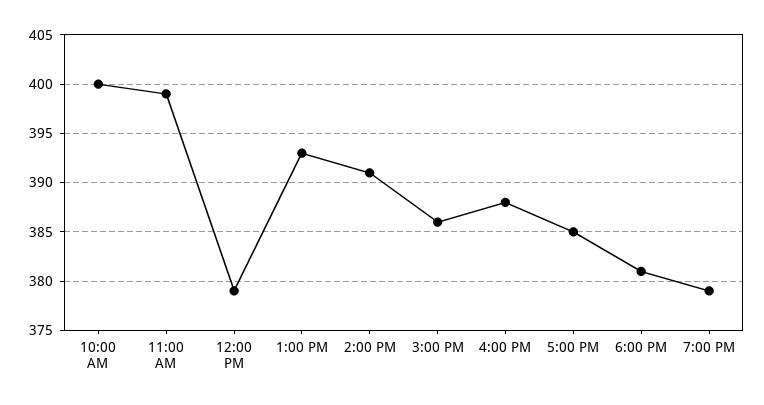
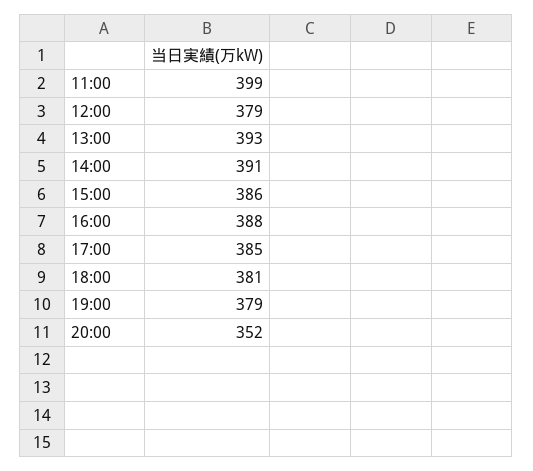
10:00 AM: 400 -> none
20:00: none -> 352

